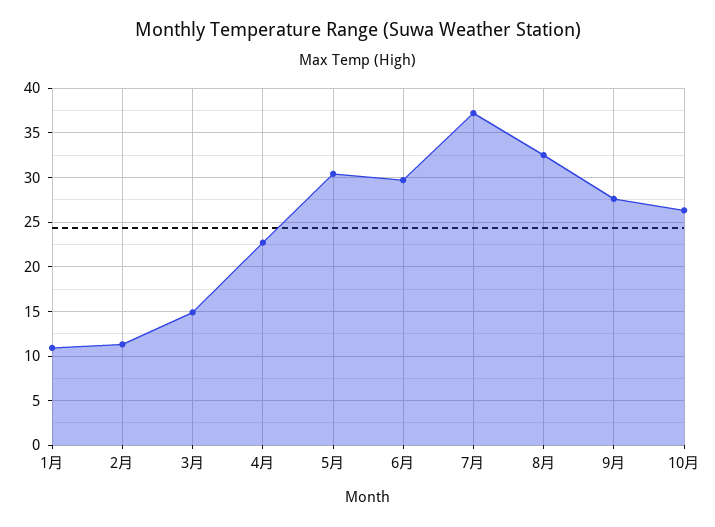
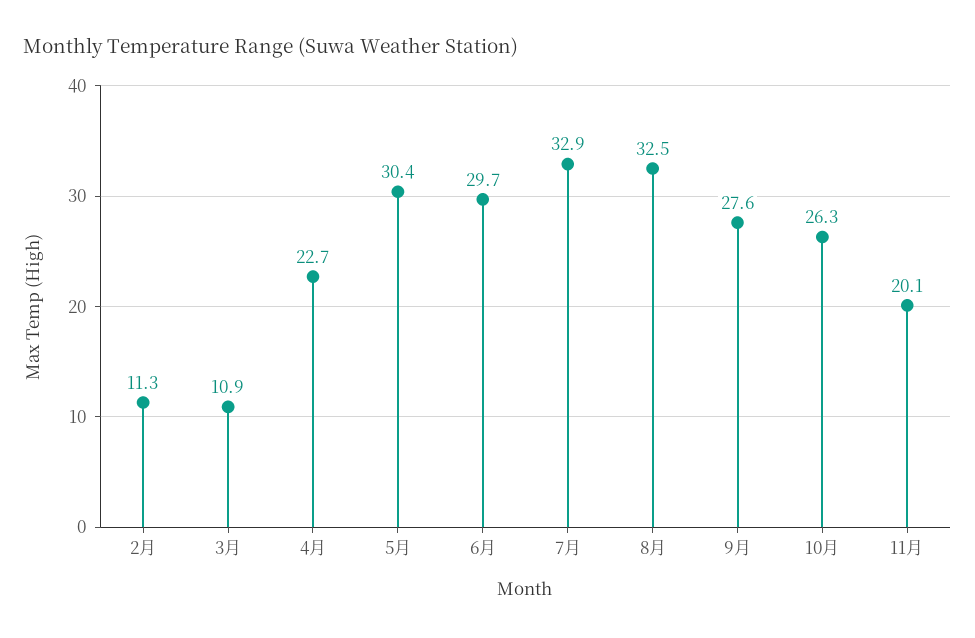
1月: 11 -> none
3月: 15 -> 10.9
7月: 37 -> 32.9
11月: none -> 20.1

